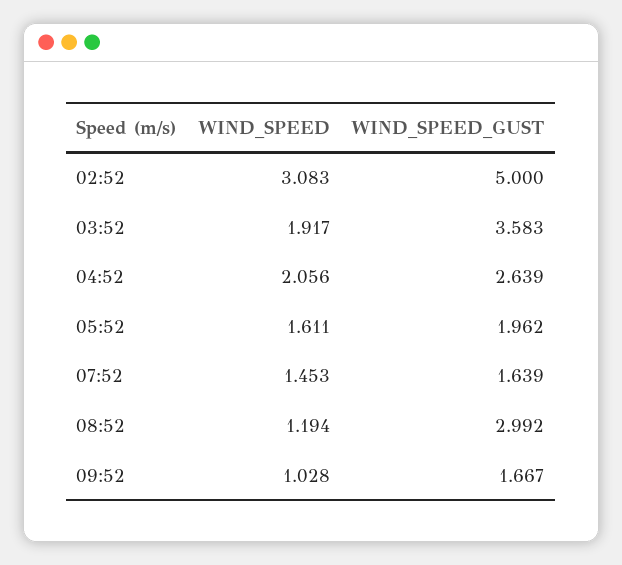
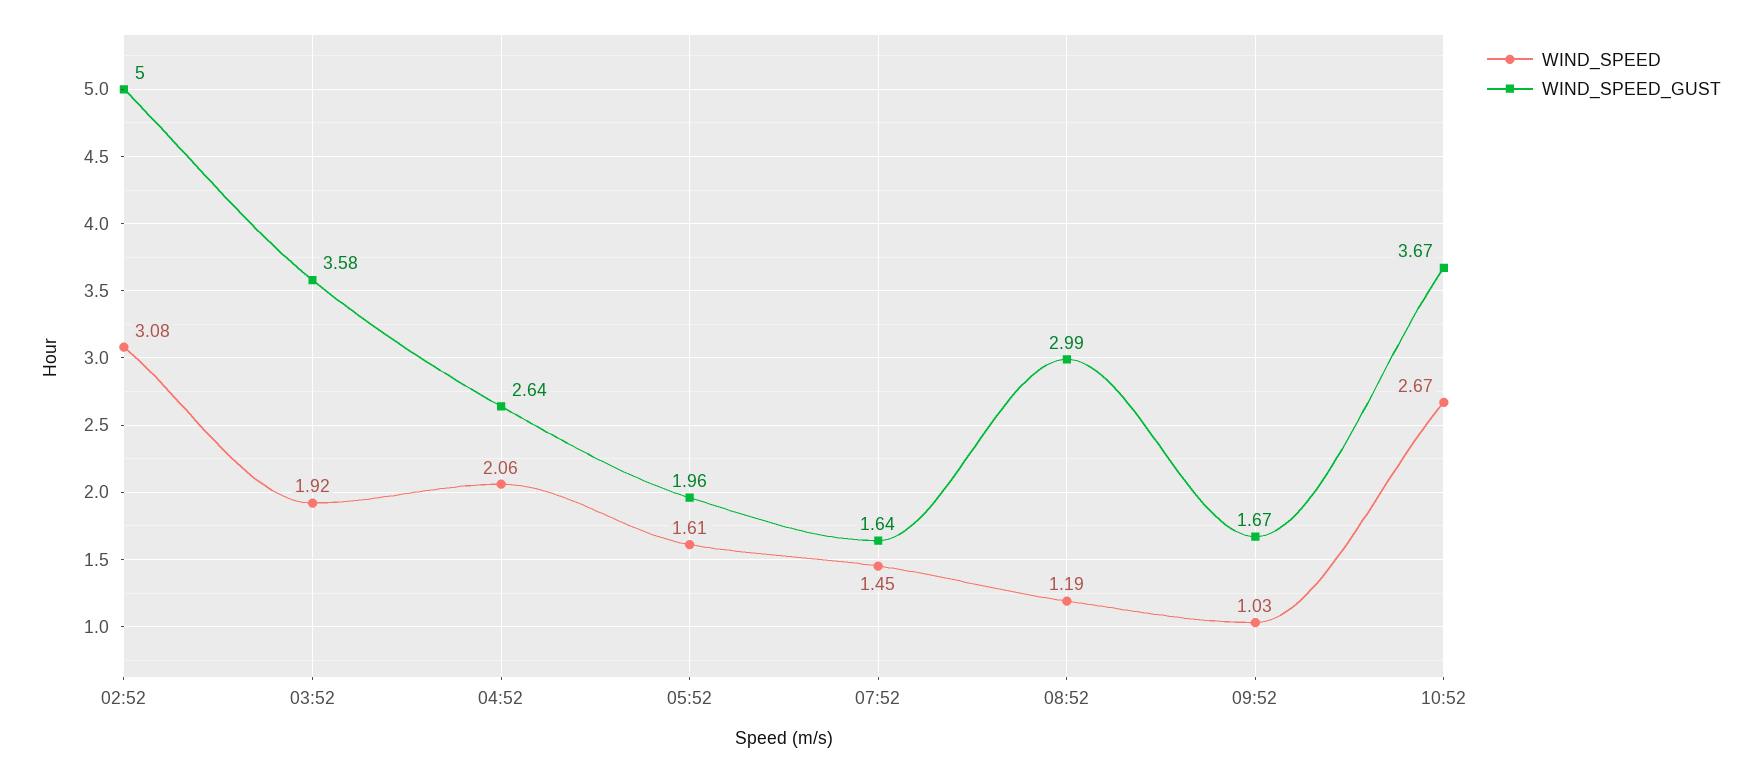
WIND_SPEED, 10:52: none -> 2.67
WIND_SPEED_GUST, 10:52: none -> 3.67

